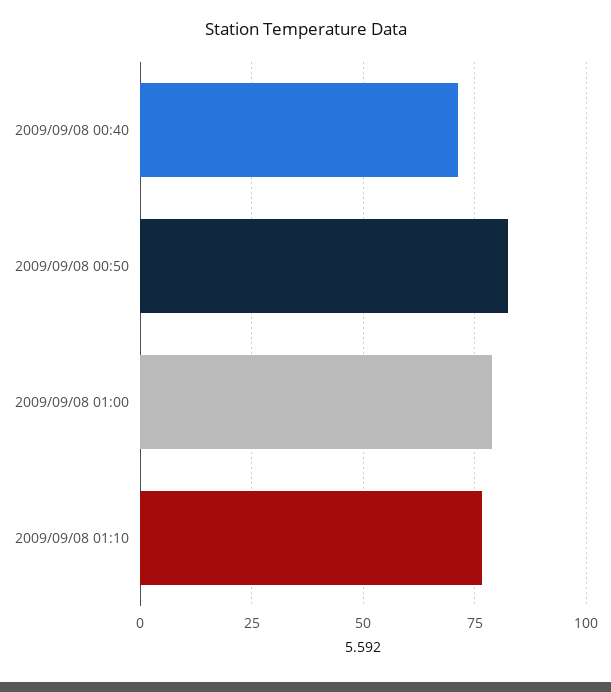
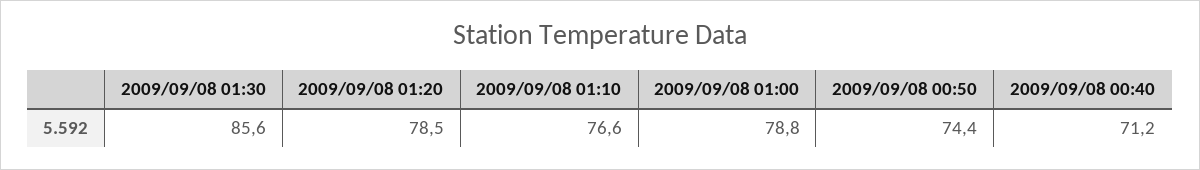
2009/09/08 00:50: 82.5 -> 74.4
2009/09/08 01:30: none -> 85.6
2009/09/08 01:20: none -> 78.5

